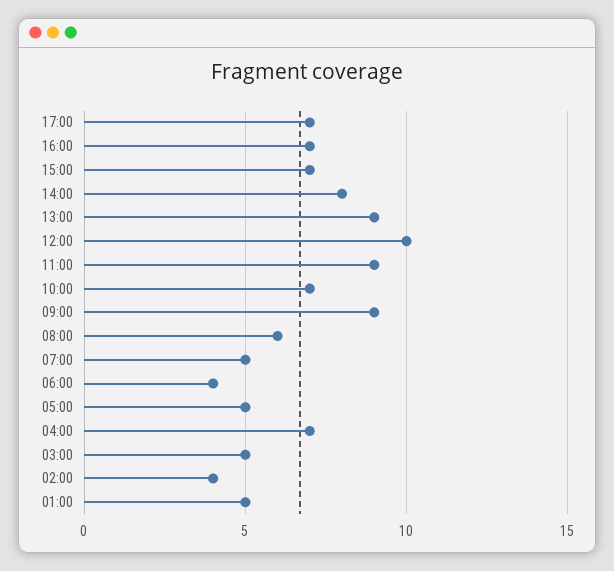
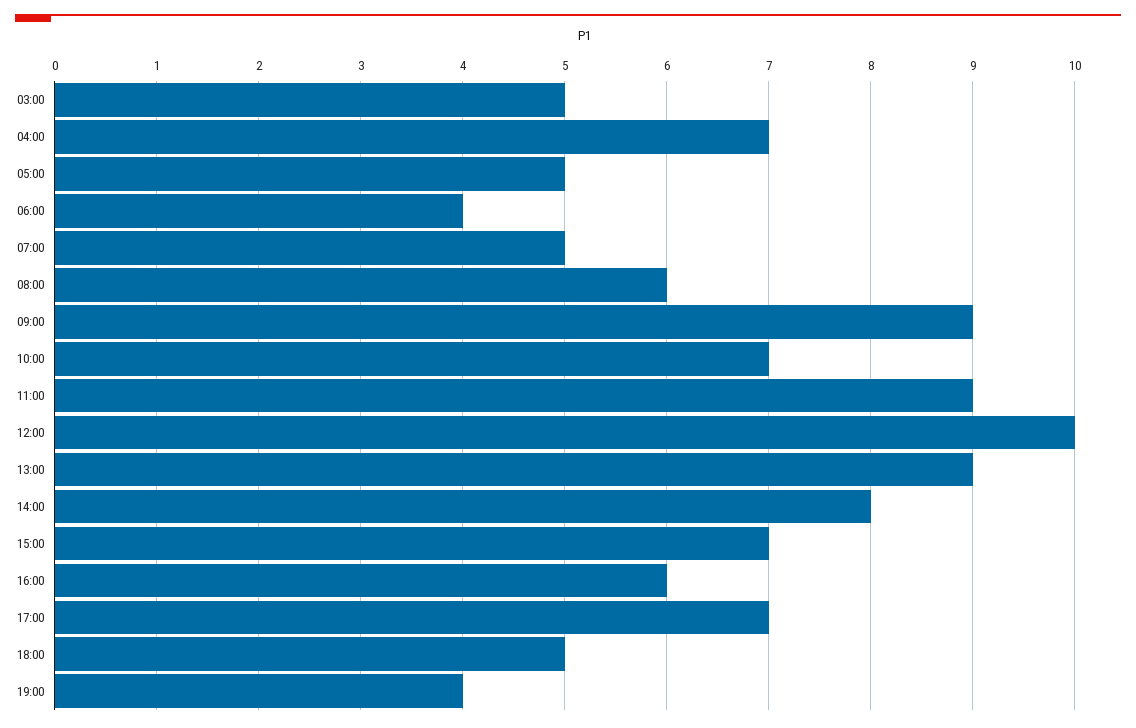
16:00: 7 -> 6
02:00: 4 -> none
01:00: 5 -> none
18:00: none -> 5
19:00: none -> 4

